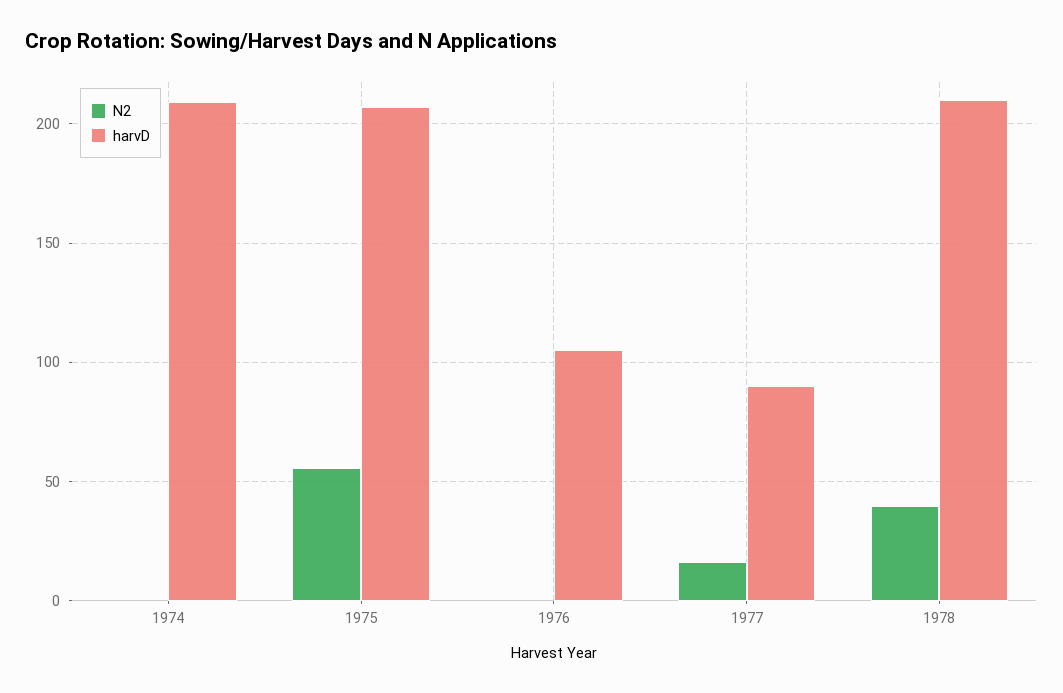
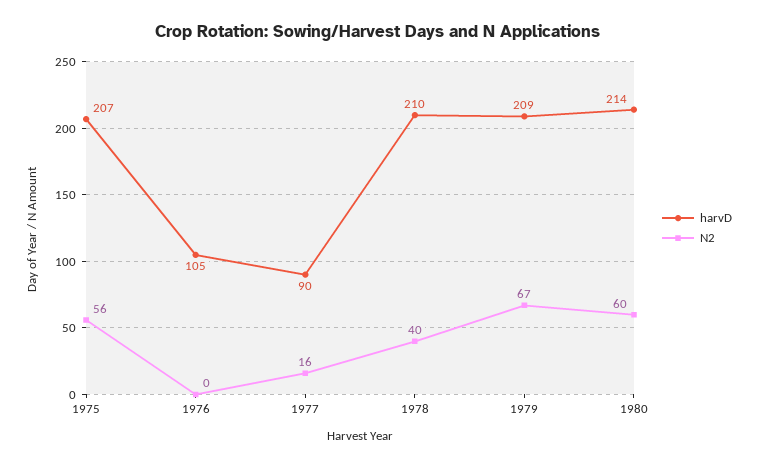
N2, 1974: 0 -> none
harvD, 1974: 210 -> none
harvD, 1979: none -> 209
N2, 1979: none -> 67
harvD, 1980: none -> 214
N2, 1980: none -> 60

